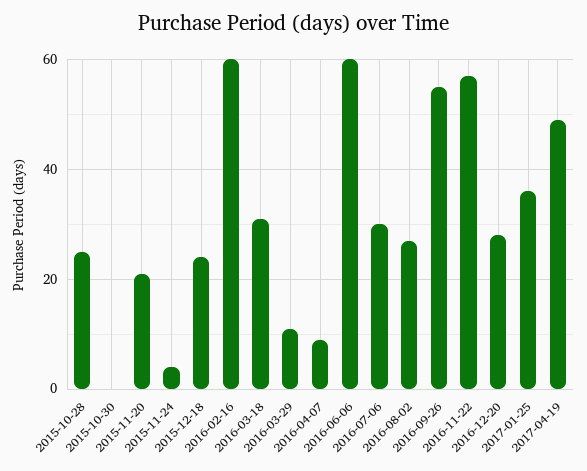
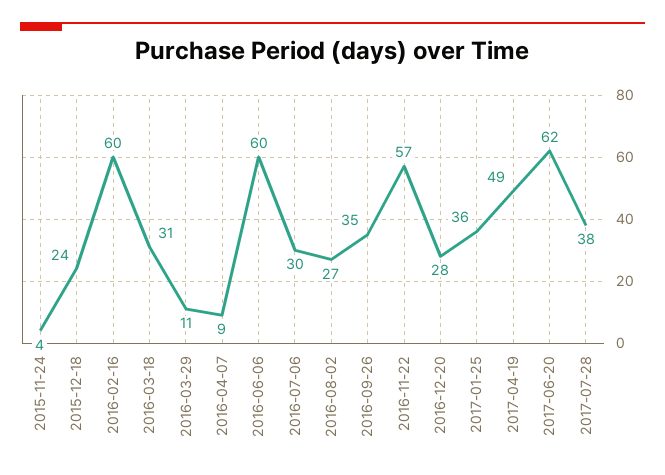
2015-10-28: 25 -> none
2015-10-30: 0 -> none
2015-11-20: 20 -> none
2016-09-26: 55 -> 35
2017-06-20: none -> 62
2017-07-28: none -> 38

